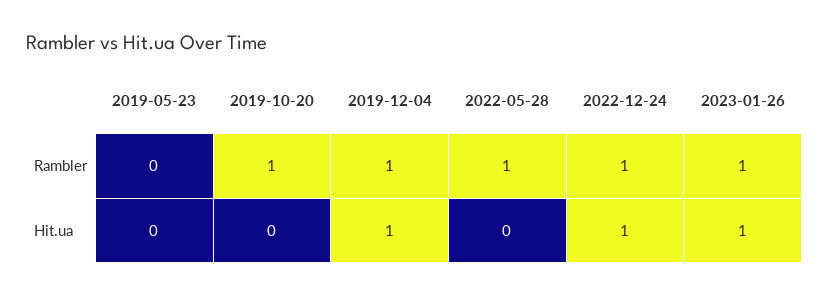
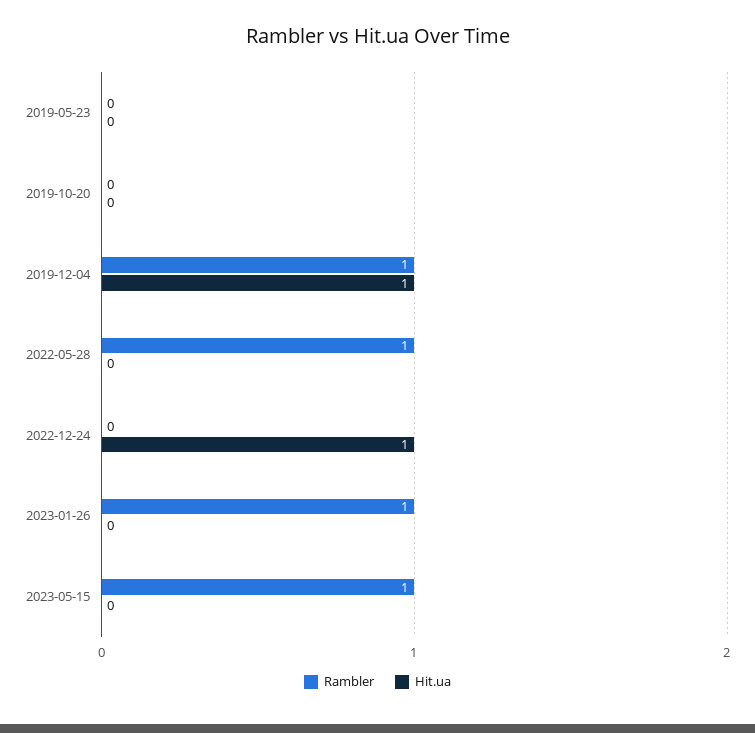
Rambler, 2019-10-20: 1 -> 0
Rambler, 2022-12-24: 1 -> 0
Hit.ua, 2023-01-26: 1 -> 0
Rambler, 2023-05-15: none -> 1
Hit.ua, 2023-05-15: none -> 0

